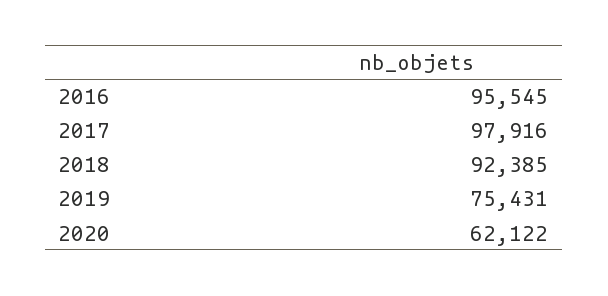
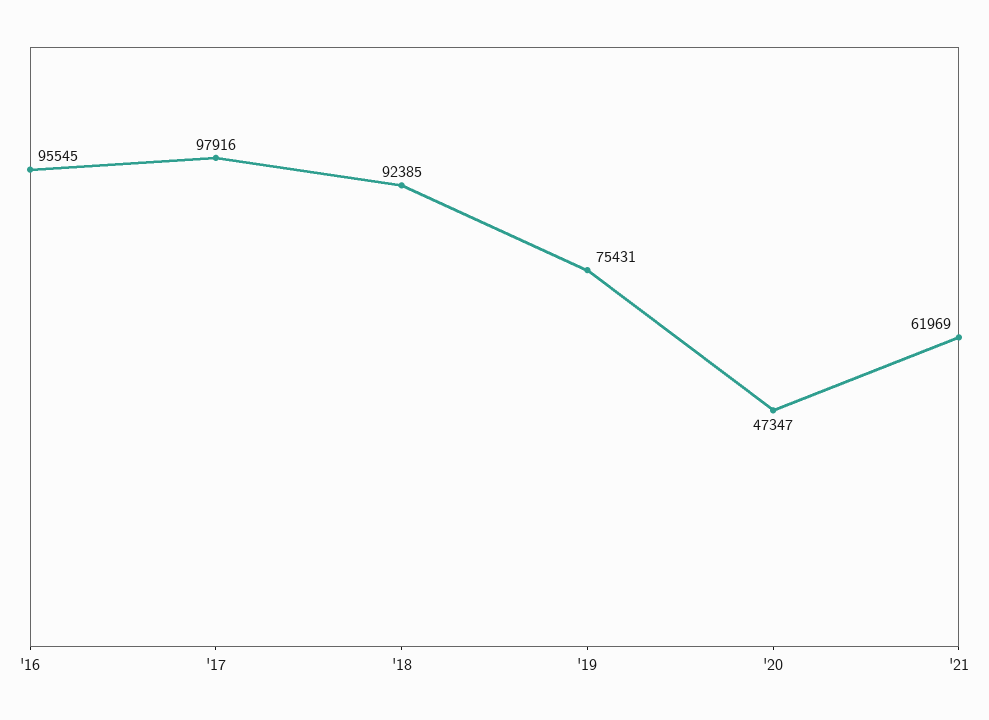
2020: 62122 -> 47347
'21: none -> 61969

